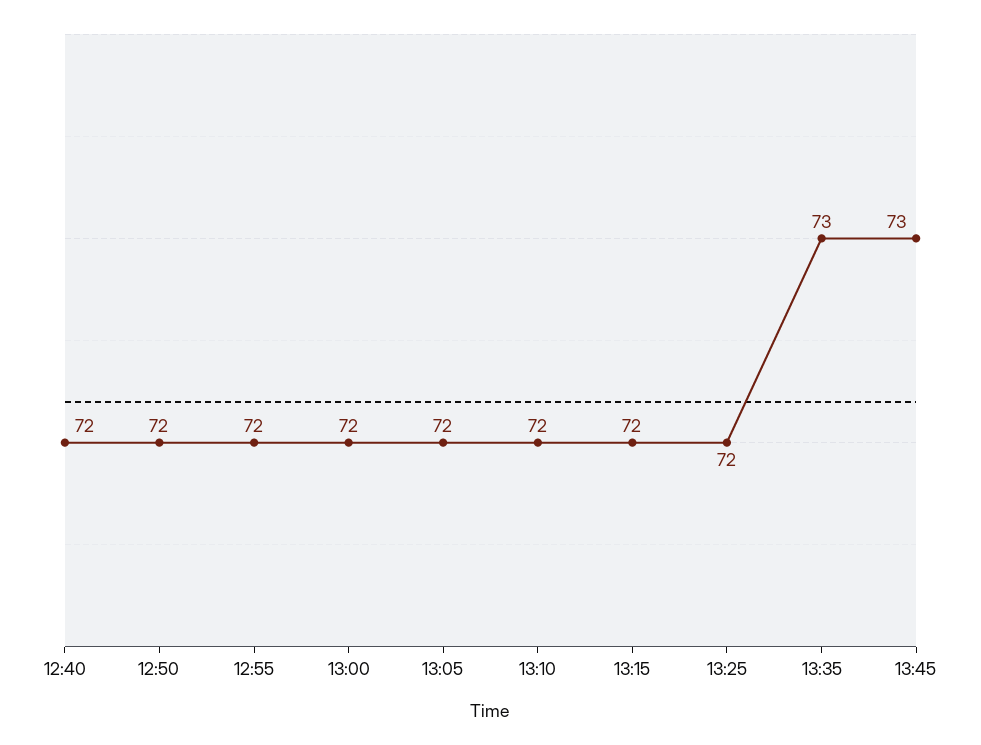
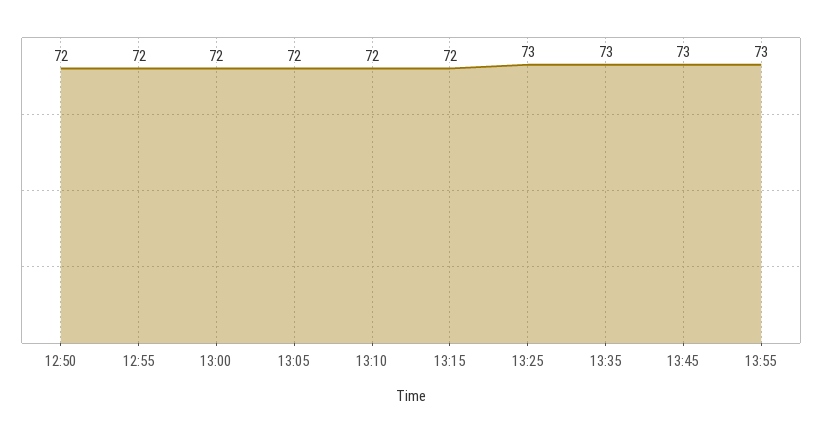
12:40: 72 -> none
13:25: 72 -> 73
13:55: none -> 73

